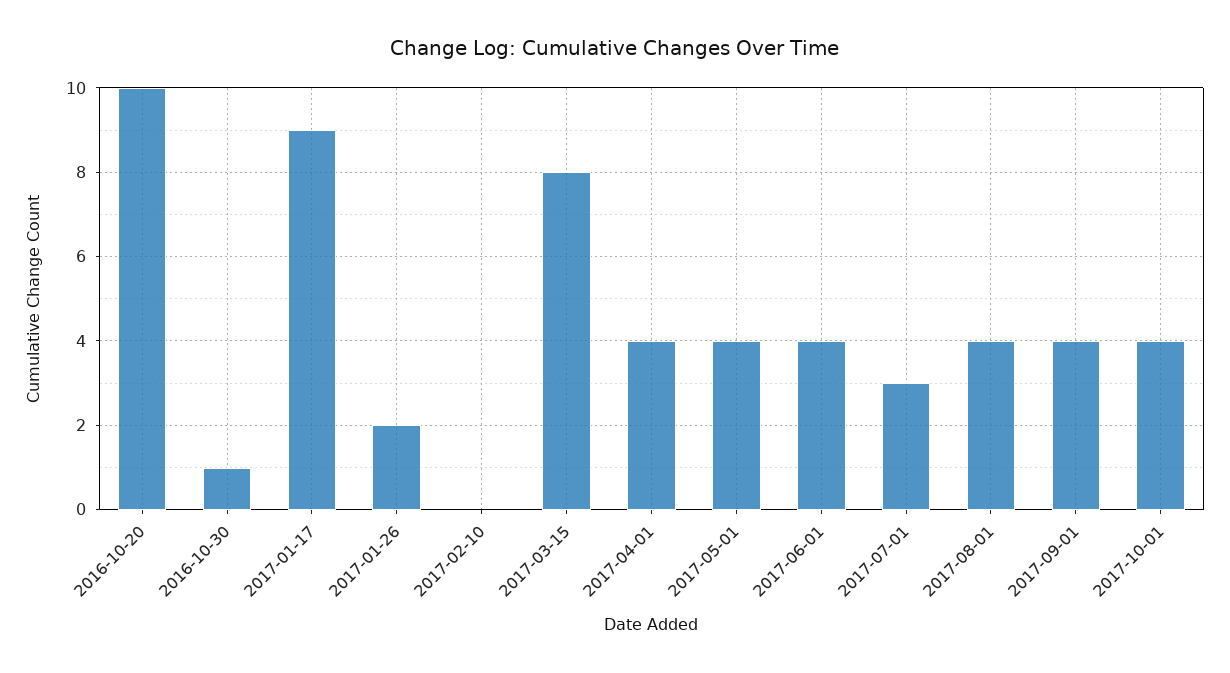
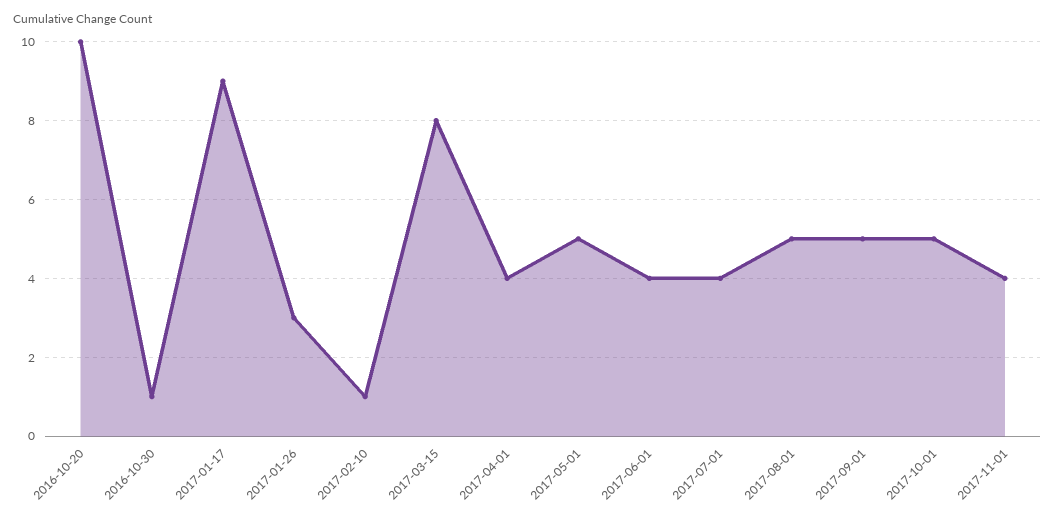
2017-01-26: 2 -> 3
2017-02-10: 0 -> 1
2017-05-01: 4 -> 5
2017-07-01: 3 -> 4
2017-08-01: 4 -> 5
2017-09-01: 4 -> 5
2017-10-01: 4 -> 5
2017-11-01: none -> 4

